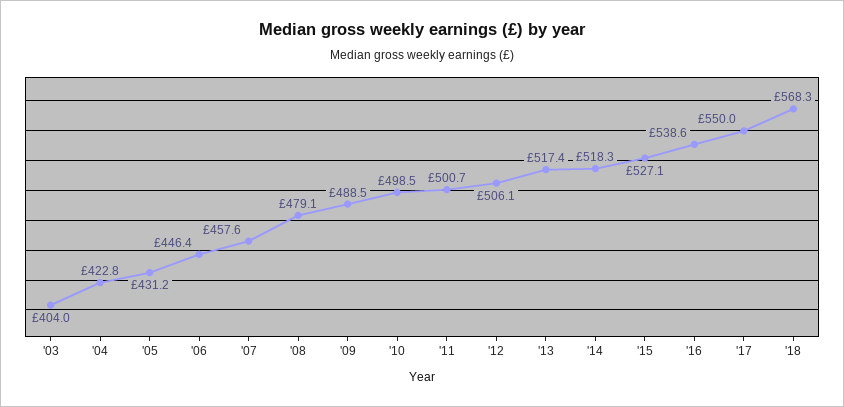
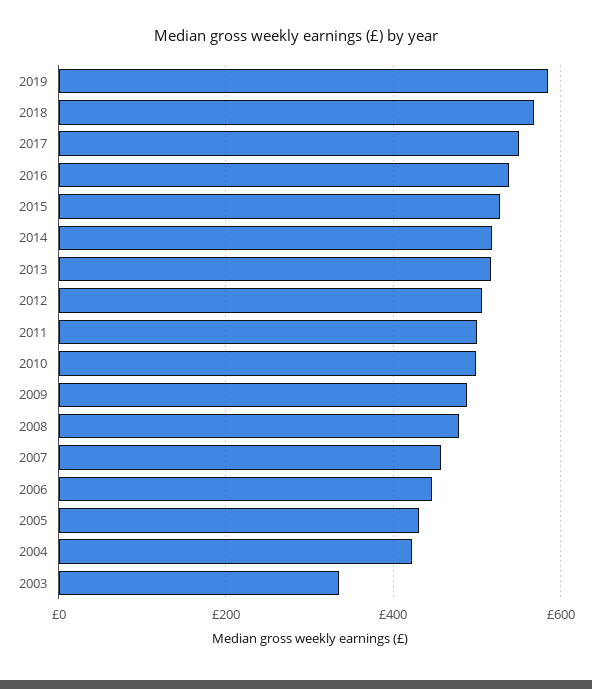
'03: 404 -> 340
2019: none -> 580

